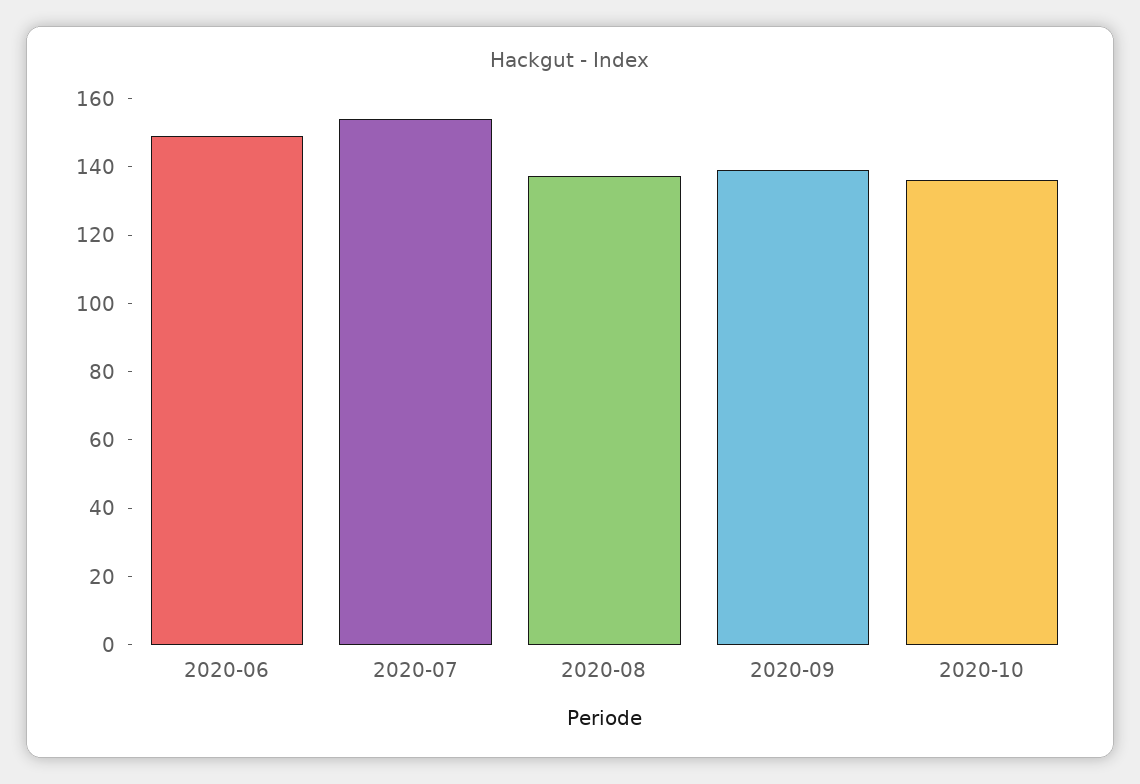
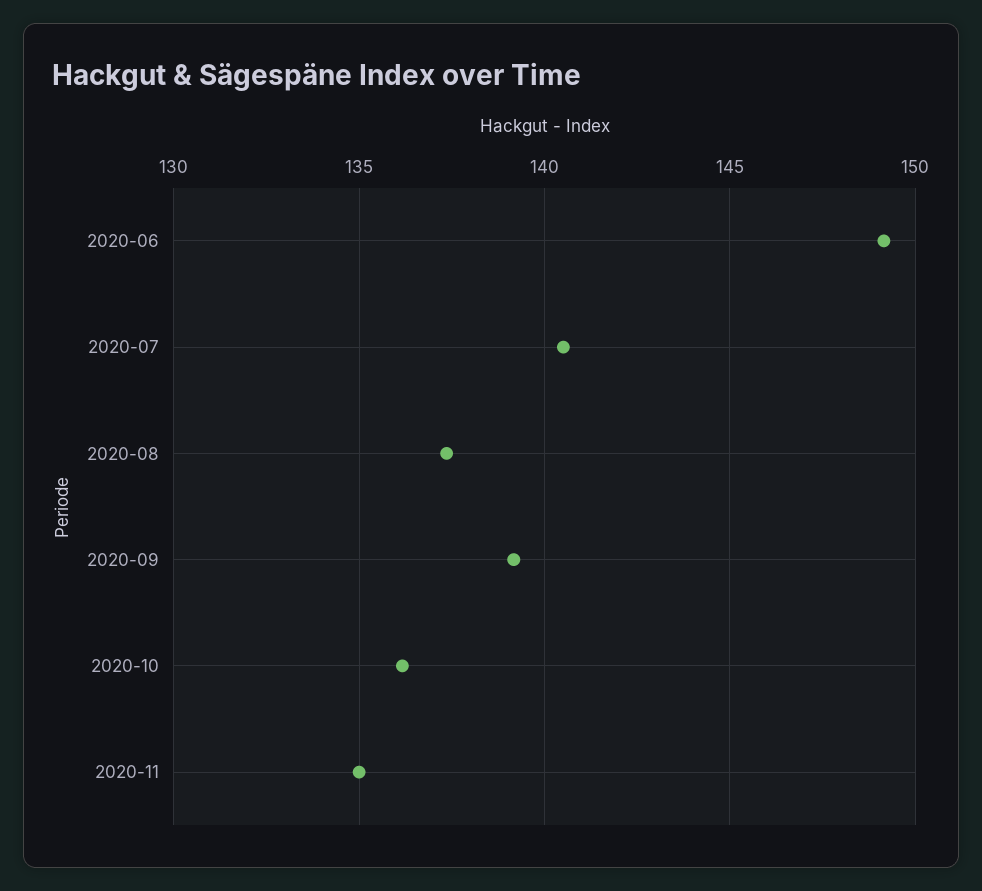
2020-07: 155 -> 140.5
2020-11: none -> 135

